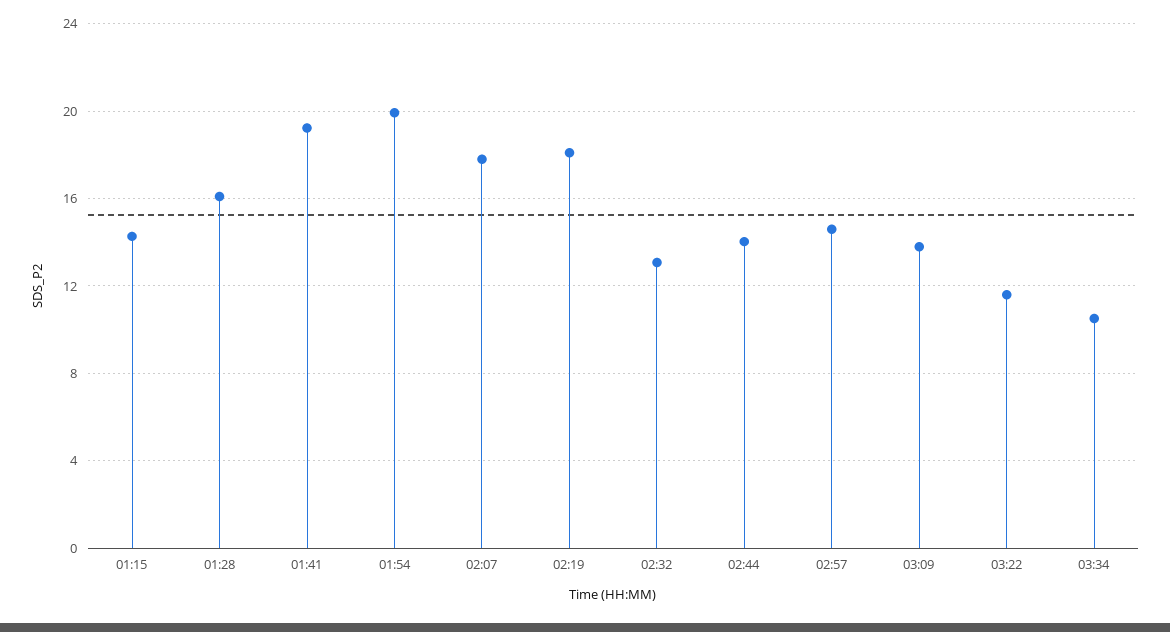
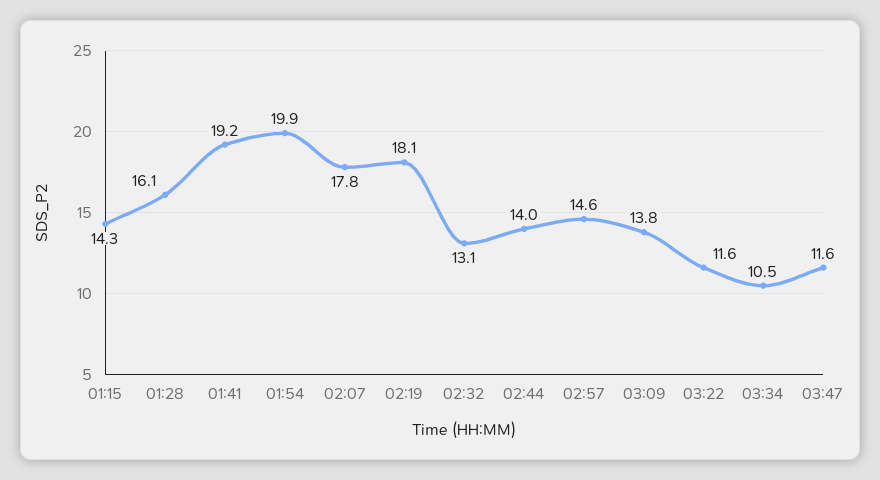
03:47: none -> 11.6

